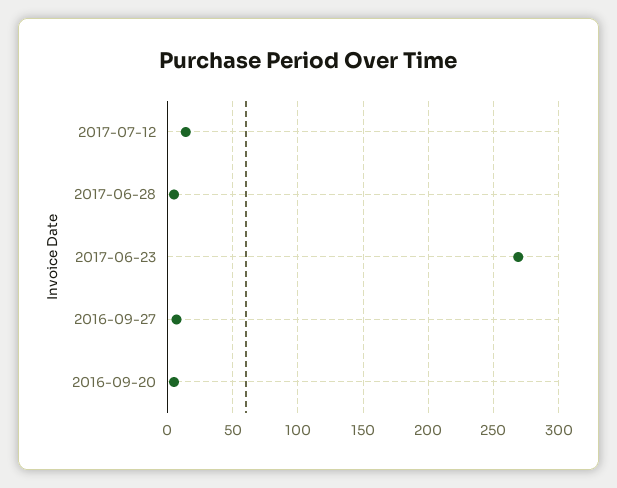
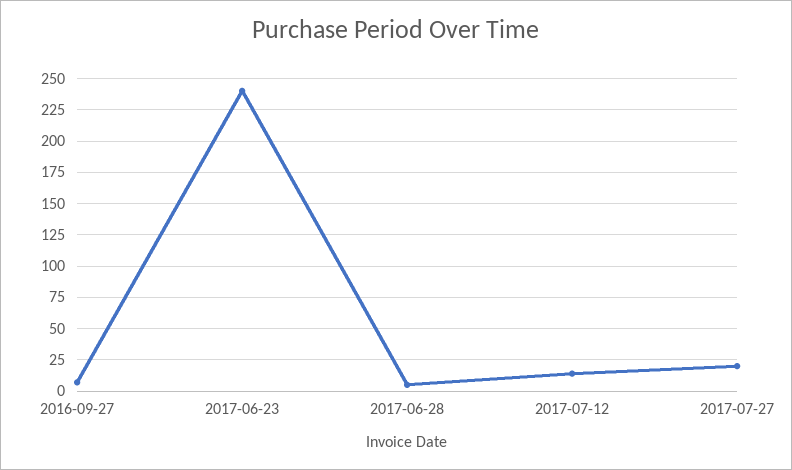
2017-06-23: 270 -> 240
2016-09-20: 5 -> none
2017-07-27: none -> 20

